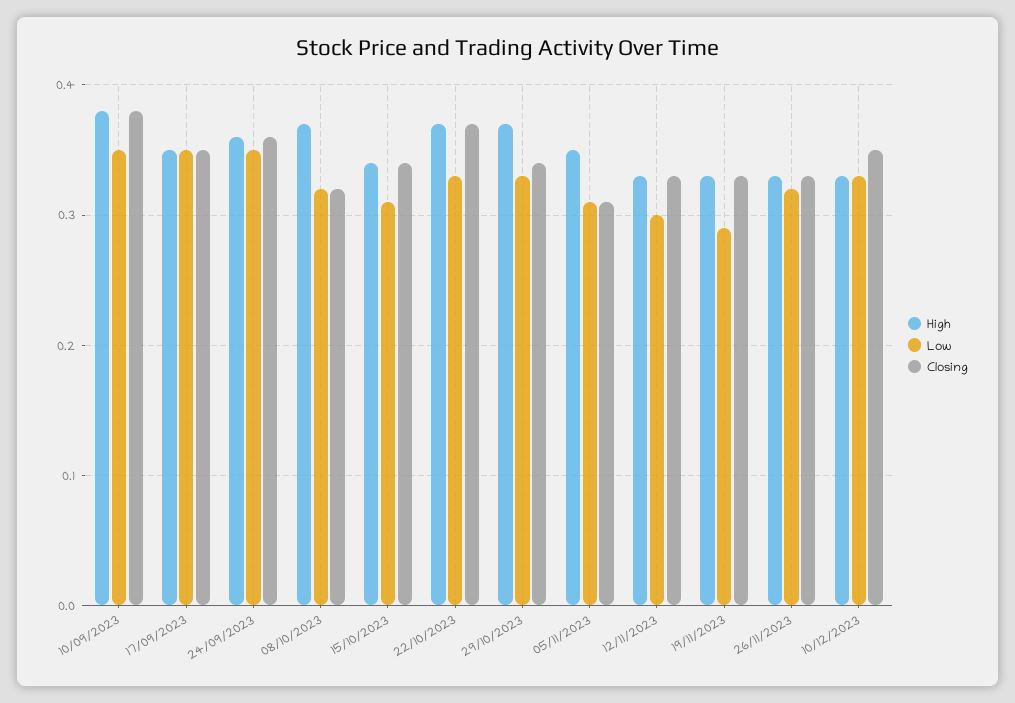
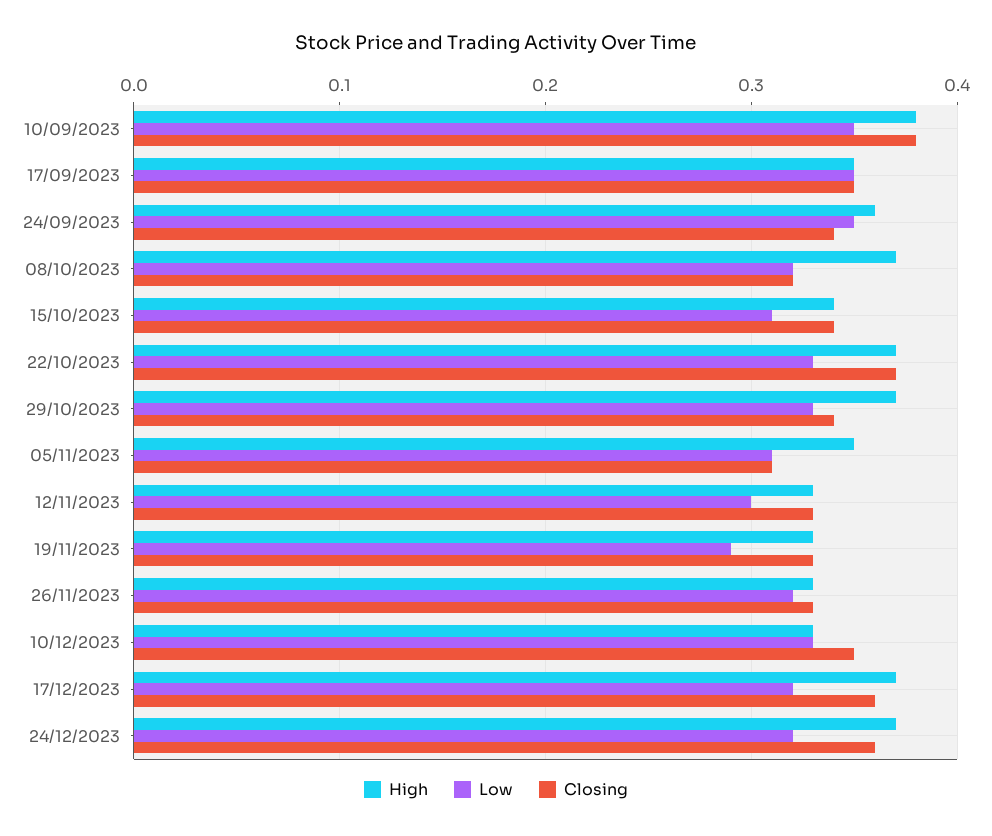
Closing, 24/09/2023: 0.36 -> 0.34
High, 17/12/2023: none -> 0.37
Low, 17/12/2023: none -> 0.32
Closing, 17/12/2023: none -> 0.36
High, 24/12/2023: none -> 0.37
Low, 24/12/2023: none -> 0.32
Closing, 24/12/2023: none -> 0.36

